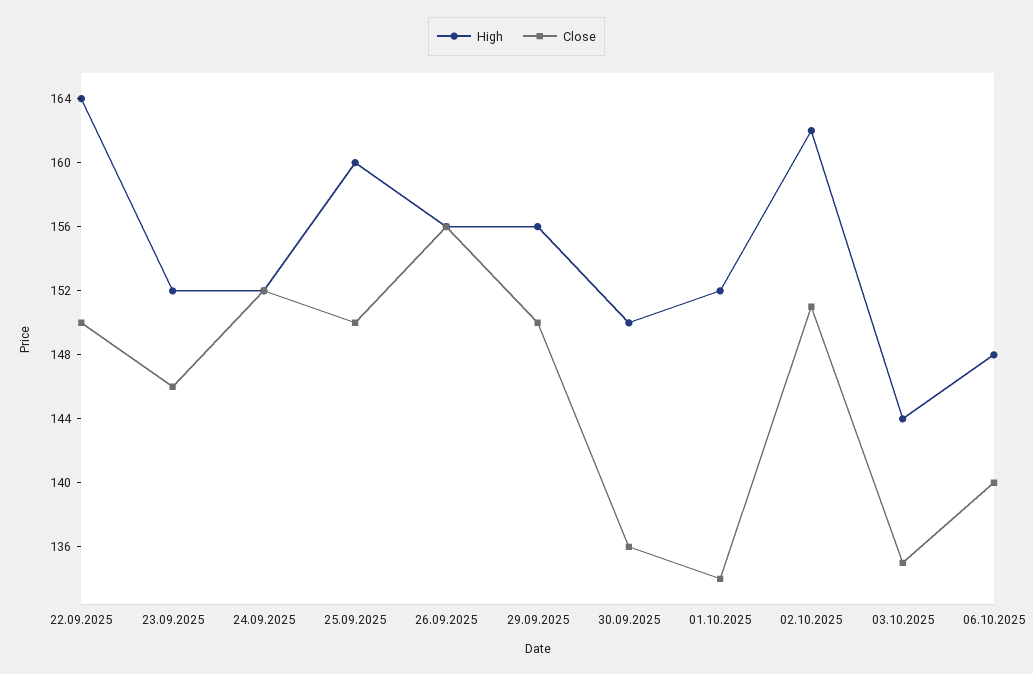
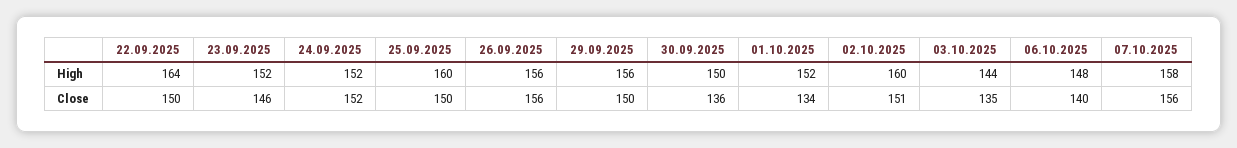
High, 02.10.2025: 162 -> 160
High, 07.10.2025: none -> 158
Close, 07.10.2025: none -> 156

